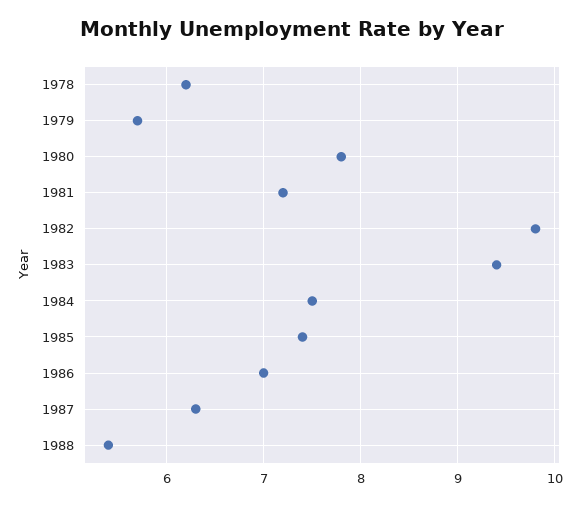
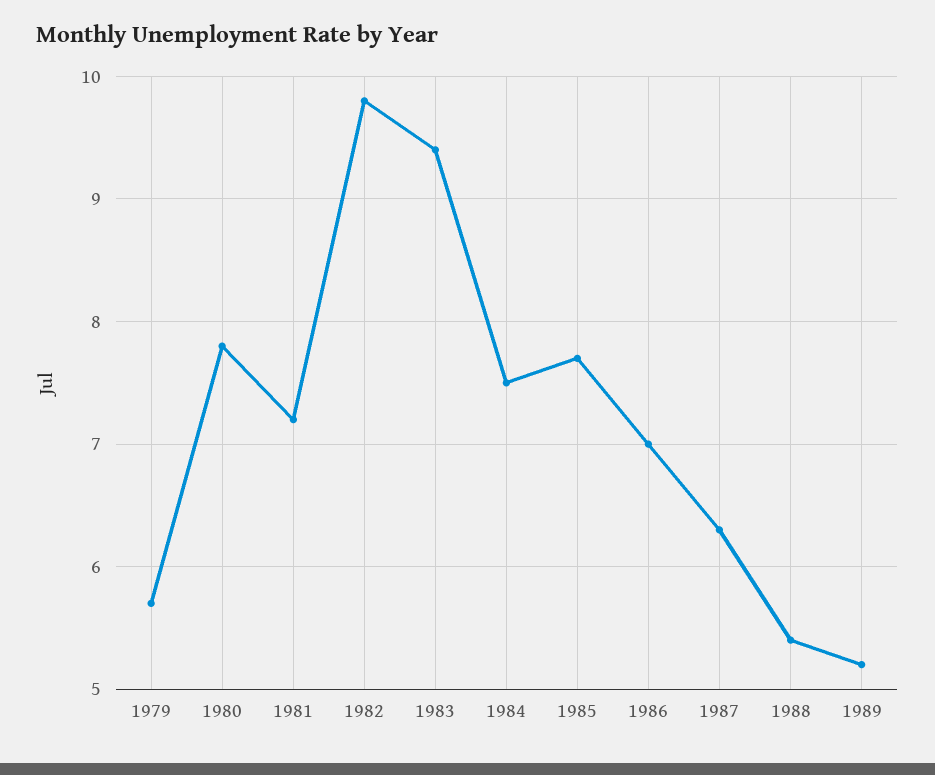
1978: 6.2 -> none
1985: 7.4 -> 7.7
1989: none -> 5.2

